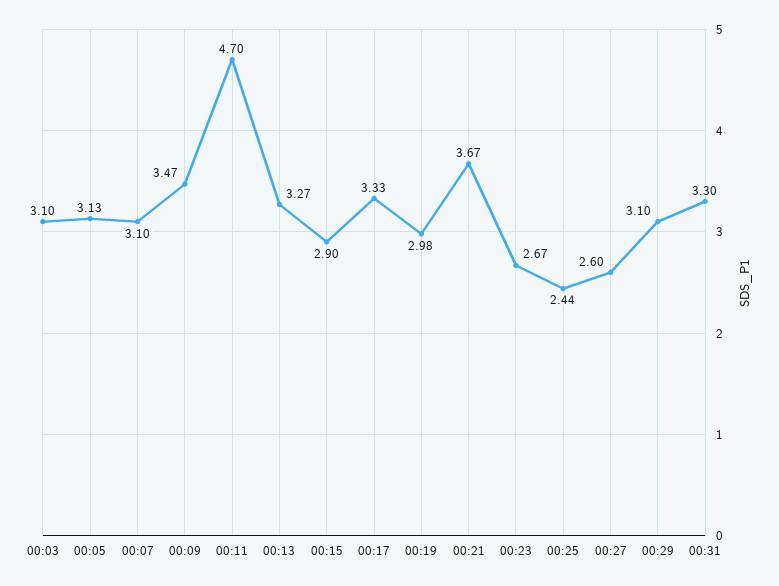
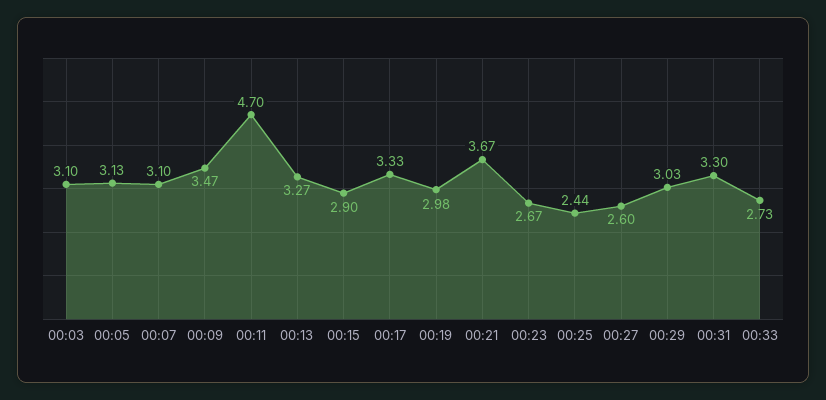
00:29: 3.1 -> 3.03
00:33: none -> 2.73

